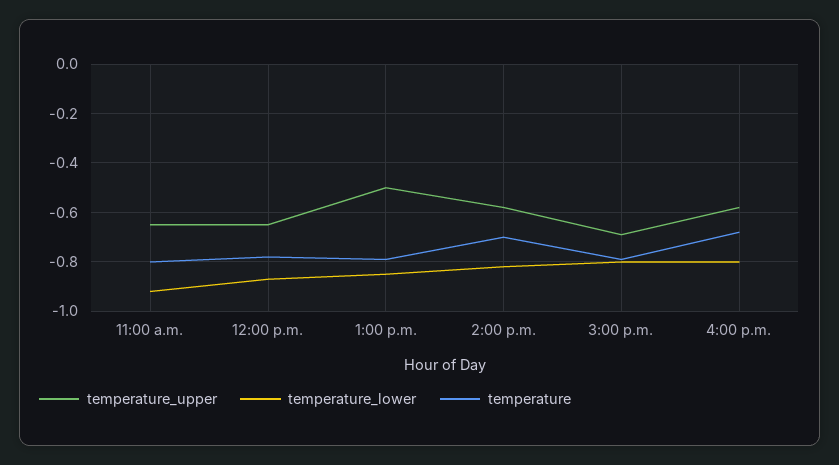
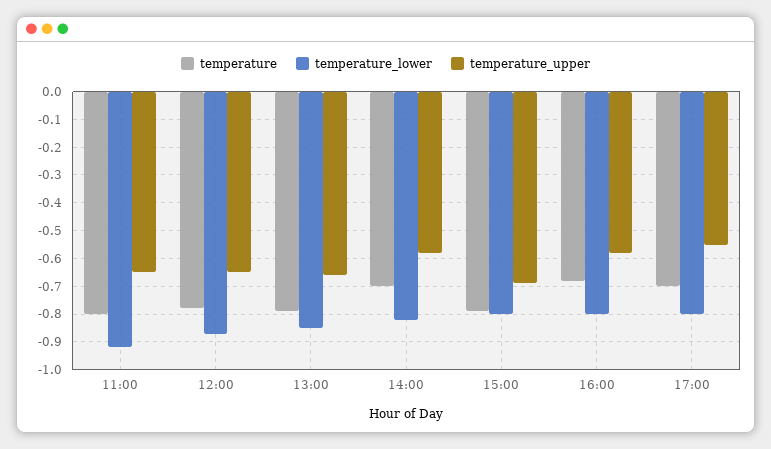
temperature_upper, 1:00 p.m.: -0.5 -> -0.65
temperature, 17:00: none -> -0.7
temperature_lower, 17:00: none -> -0.8
temperature_upper, 17:00: none -> -0.55

